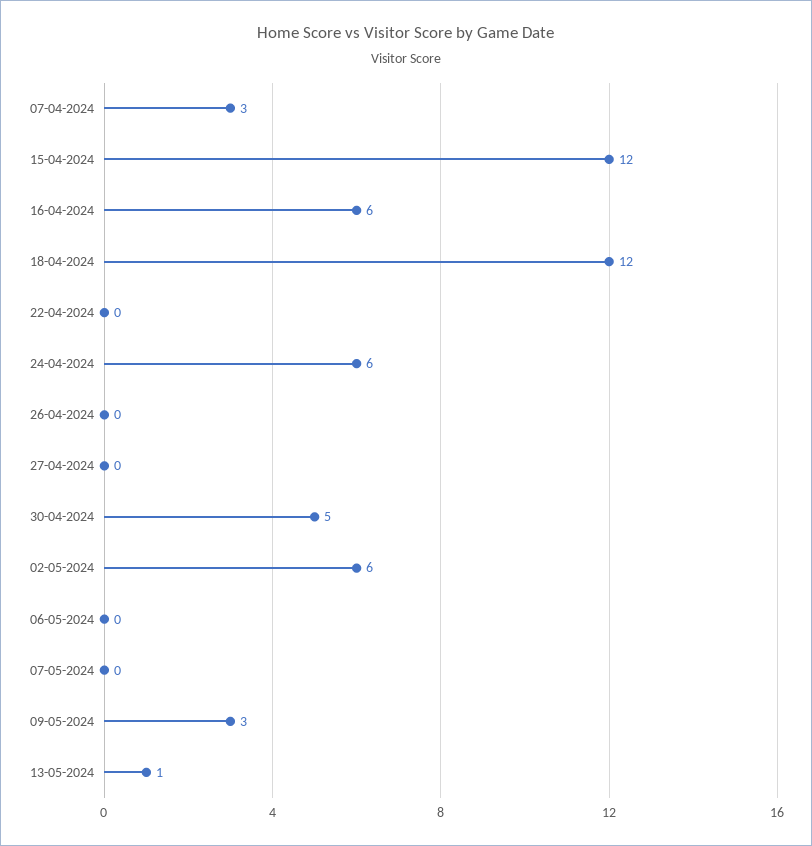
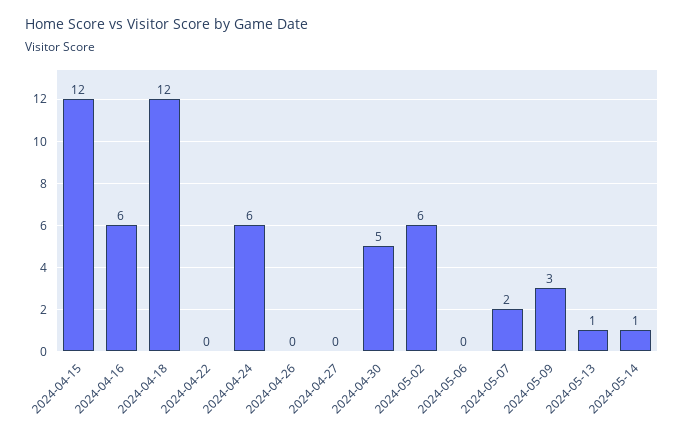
07-04-2024: 3 -> none
07-05-2024: 0 -> 2
2024-05-14: none -> 1

